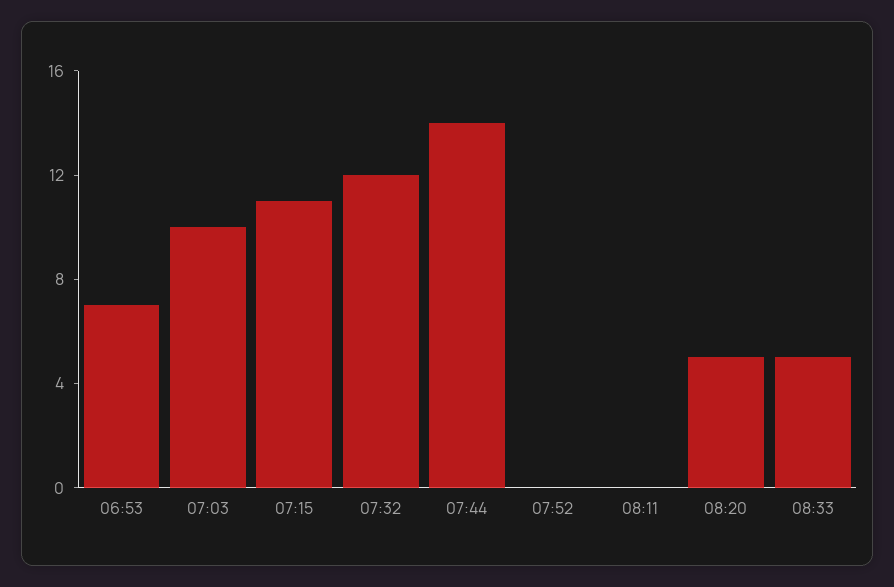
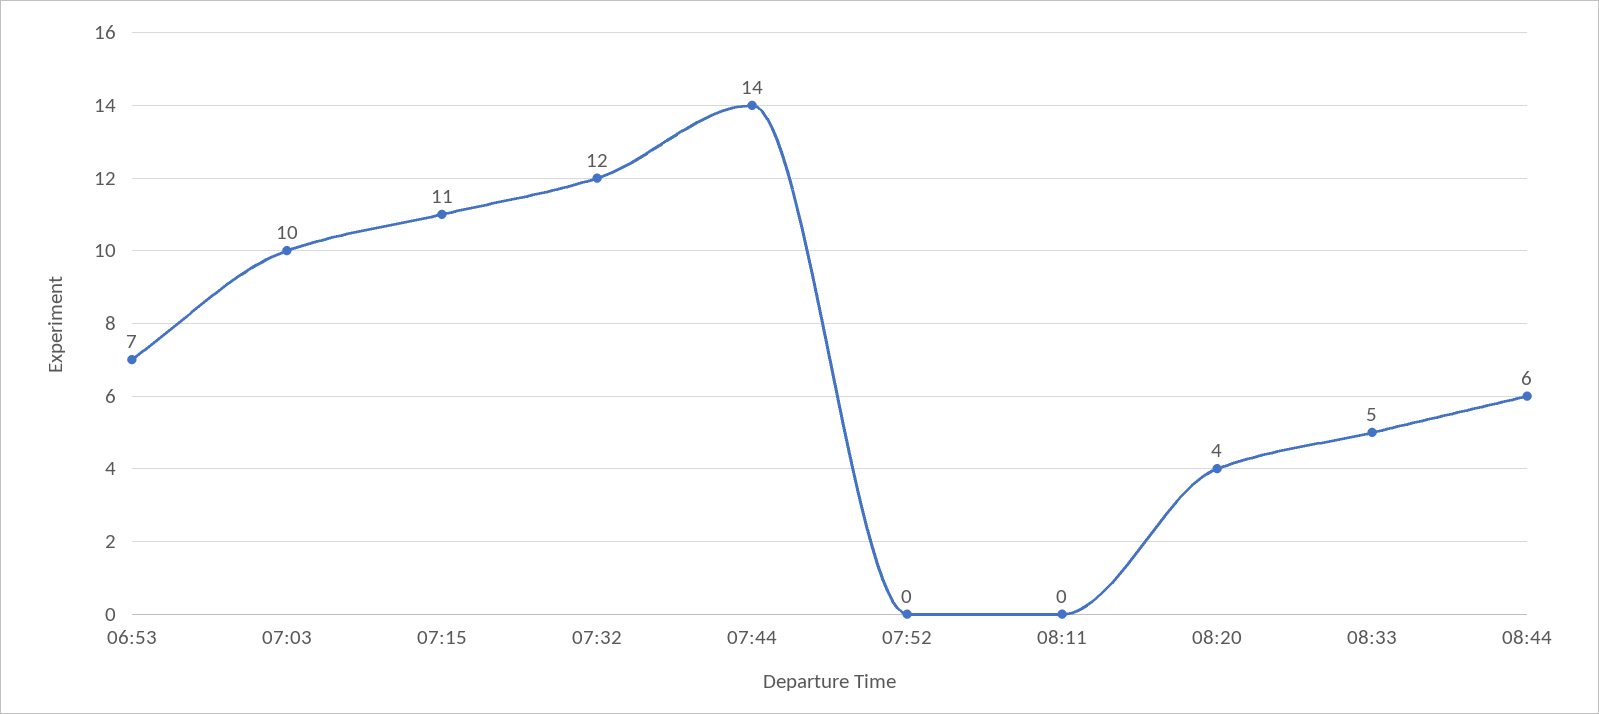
08:20: 5 -> 4
08:44: none -> 6

